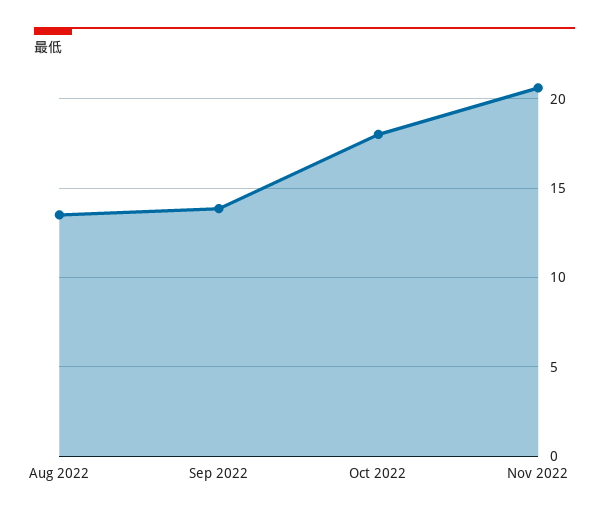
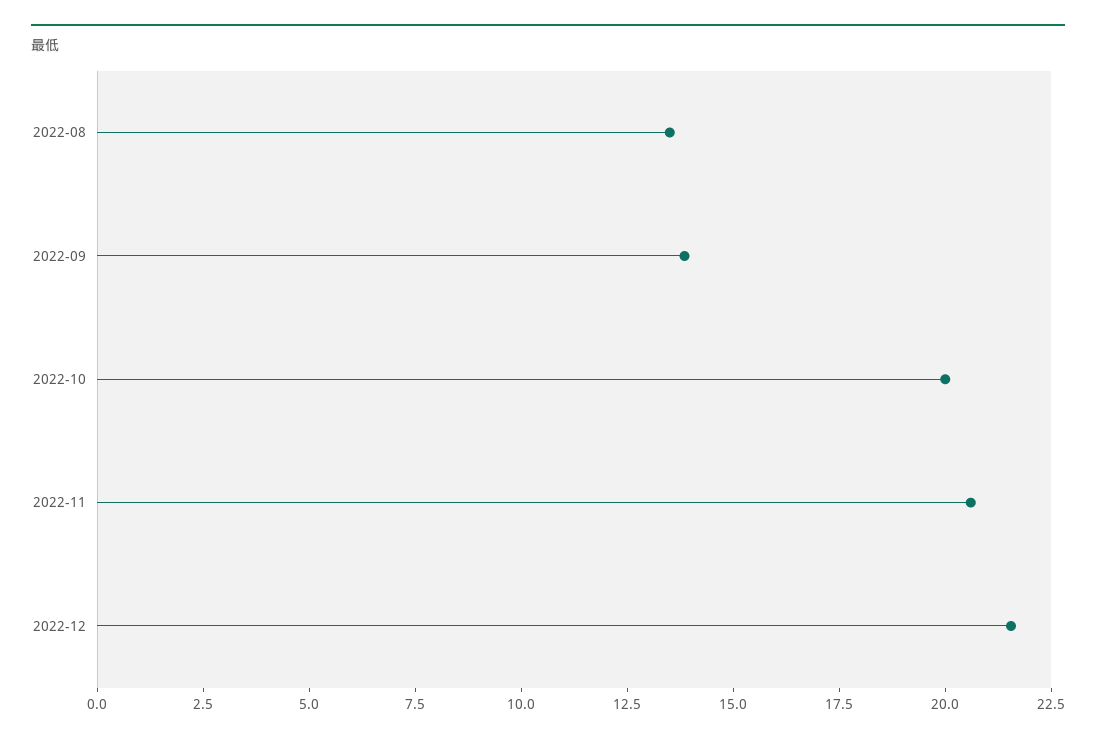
Oct 2022: 18 -> 20
2022-12: none -> 21.5

